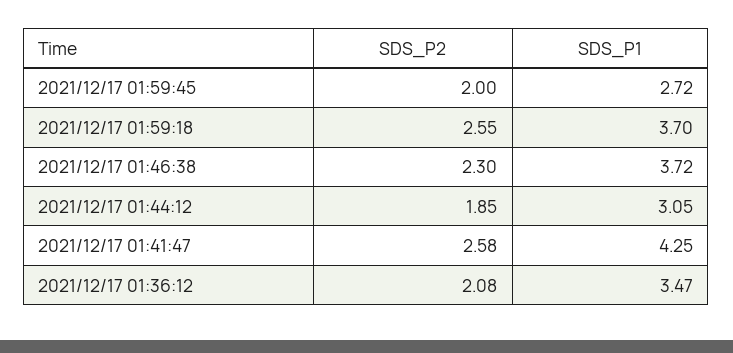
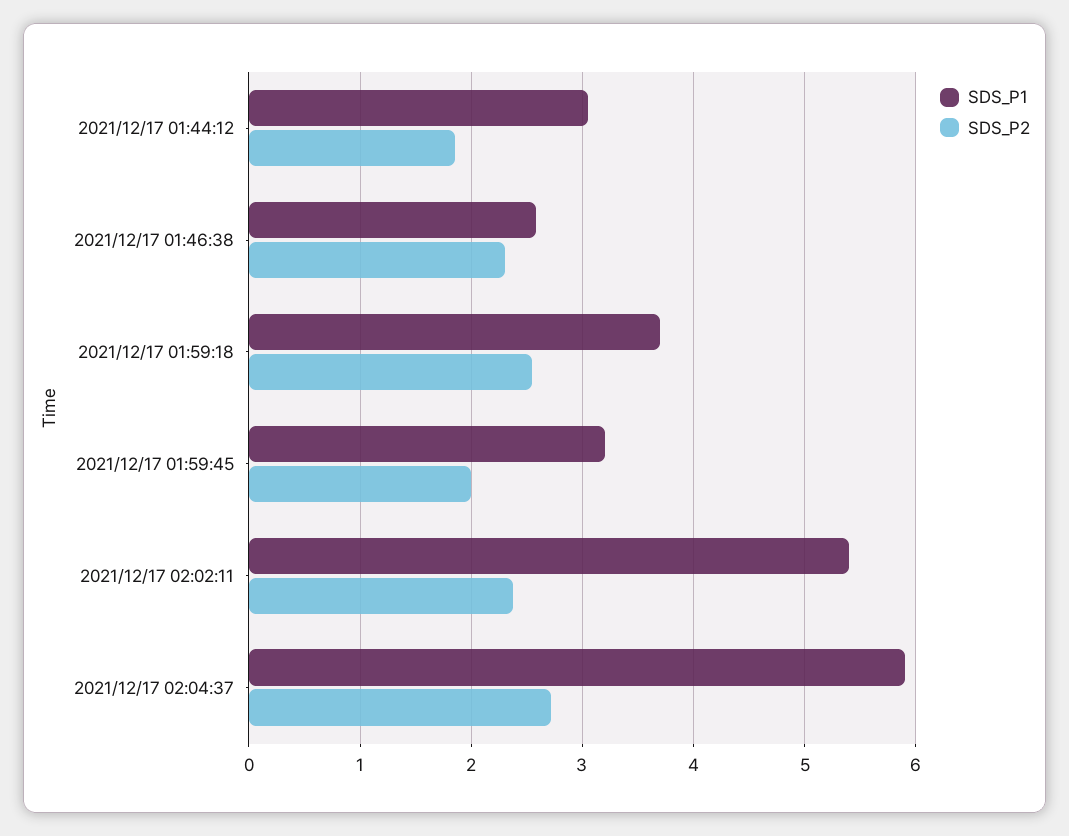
SDS_P1, 2021/12/17 01:59:45: 2.72 -> 3.2
SDS_P1, 2021/12/17 01:46:38: 3.72 -> 2.6
SDS_P2, 2021/12/17 01:41:47: 2.58 -> none
SDS_P1, 2021/12/17 01:41:47: 4.25 -> none
SDS_P2, 2021/12/17 01:36:12: 2.08 -> none
SDS_P1, 2021/12/17 01:36:12: 3.47 -> none
SDS_P1, 2021/12/17 02:02:11: none -> 5.4
SDS_P2, 2021/12/17 02:02:11: none -> 2.4
SDS_P1, 2021/12/17 02:04:37: none -> 5.9
SDS_P2, 2021/12/17 02:04:37: none -> 2.7

